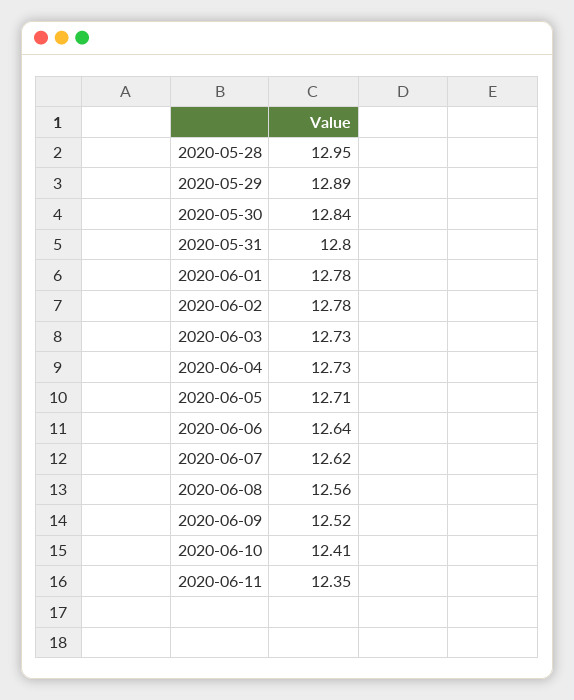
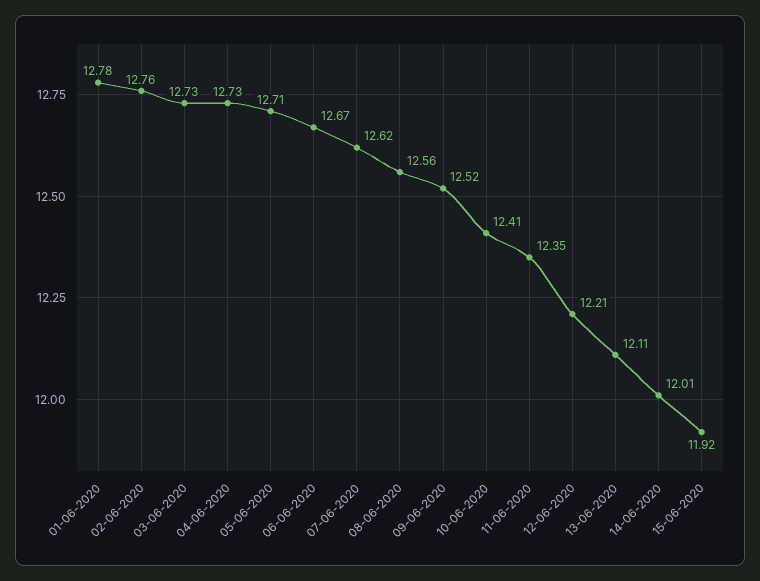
2020-05-28: 12.95 -> none
2020-05-29: 12.89 -> none
2020-05-30: 12.84 -> none
2020-05-31: 12.8 -> none
2020-06-02: 12.78 -> 12.76
2020-06-06: 12.64 -> 12.67
12-06-2020: none -> 12.21
13-06-2020: none -> 12.11
14-06-2020: none -> 12.01
15-06-2020: none -> 11.92

